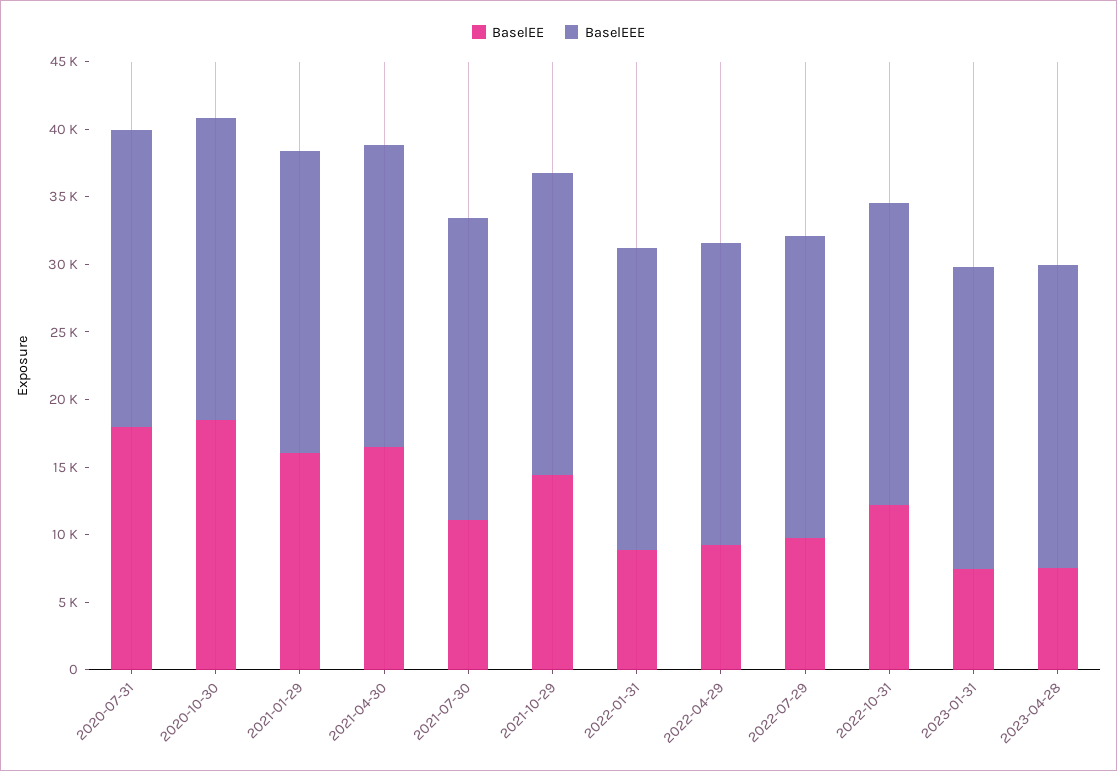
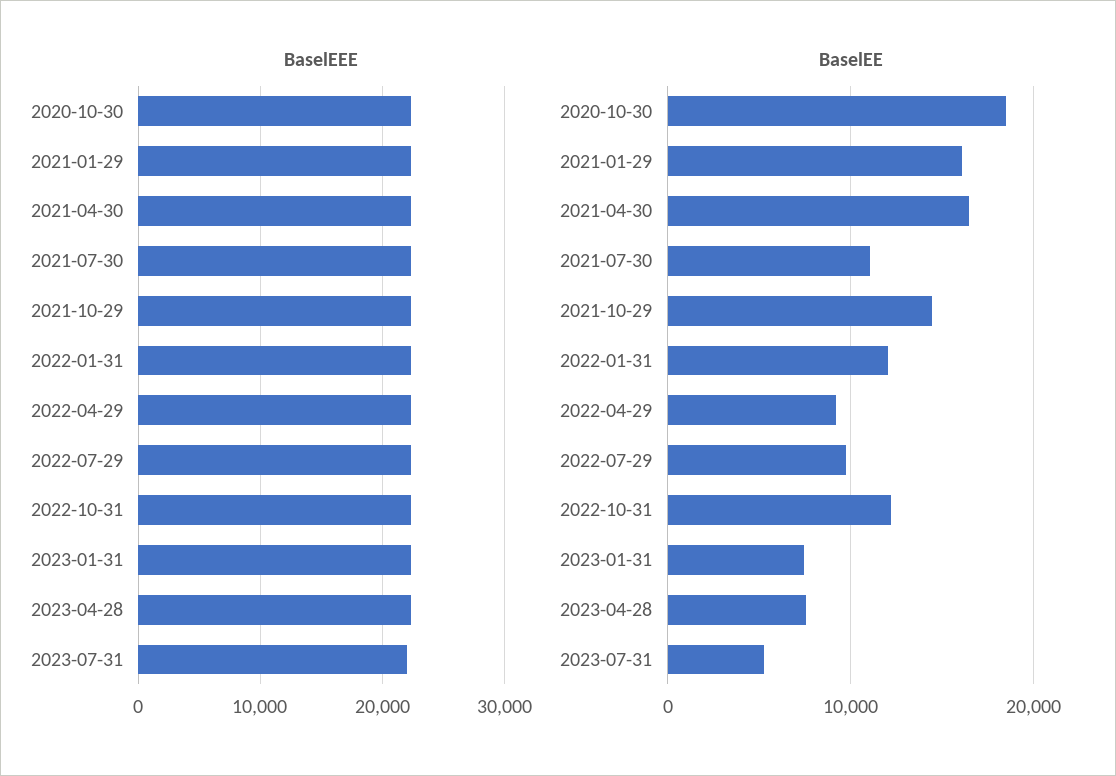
BaselEE, 2020-07-31: 18000 -> none
BaselEEE, 2020-07-31: 22000 -> none
BaselEE, 2022-01-31: 9000 -> 12000
BaselEEE, 2023-07-31: none -> 22000
BaselEE, 2023-07-31: none -> 5000

